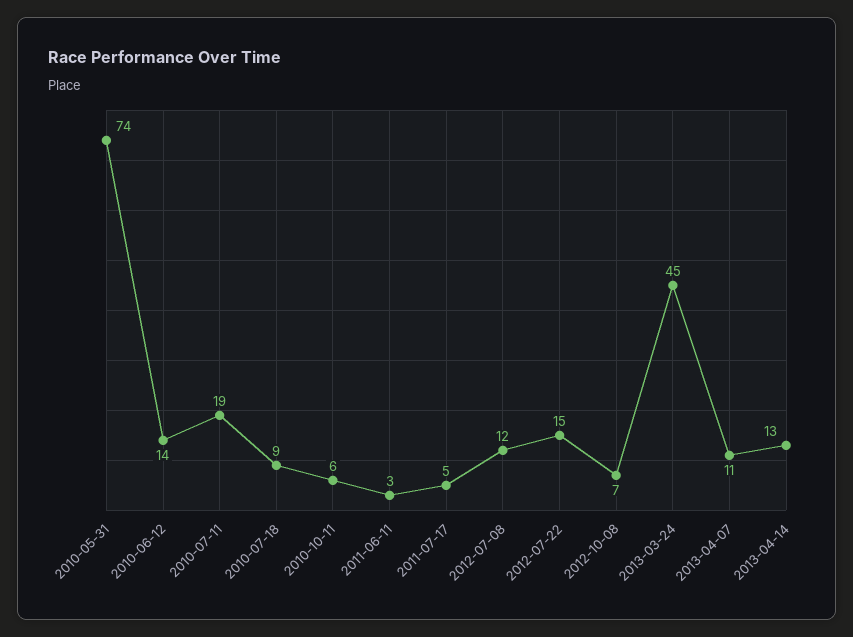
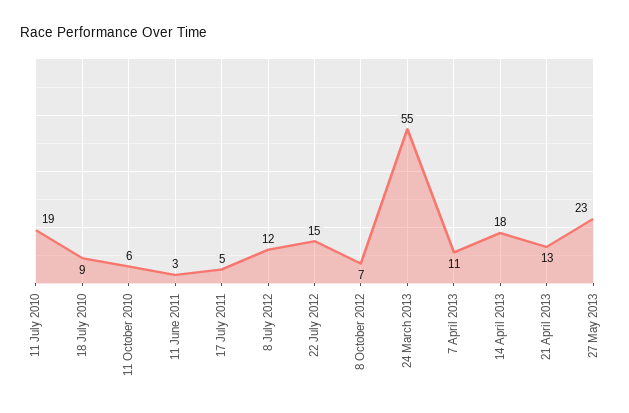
2010-05-31: 74 -> none
2010-06-12: 14 -> none
2013-03-24: 45 -> 55
2013-04-14: 13 -> 18
21 April 2013: none -> 13
27 May 2013: none -> 23

